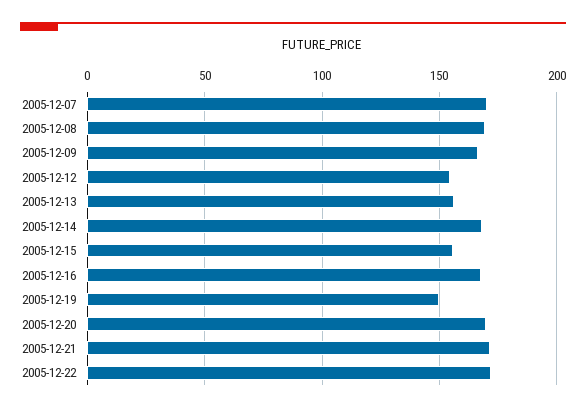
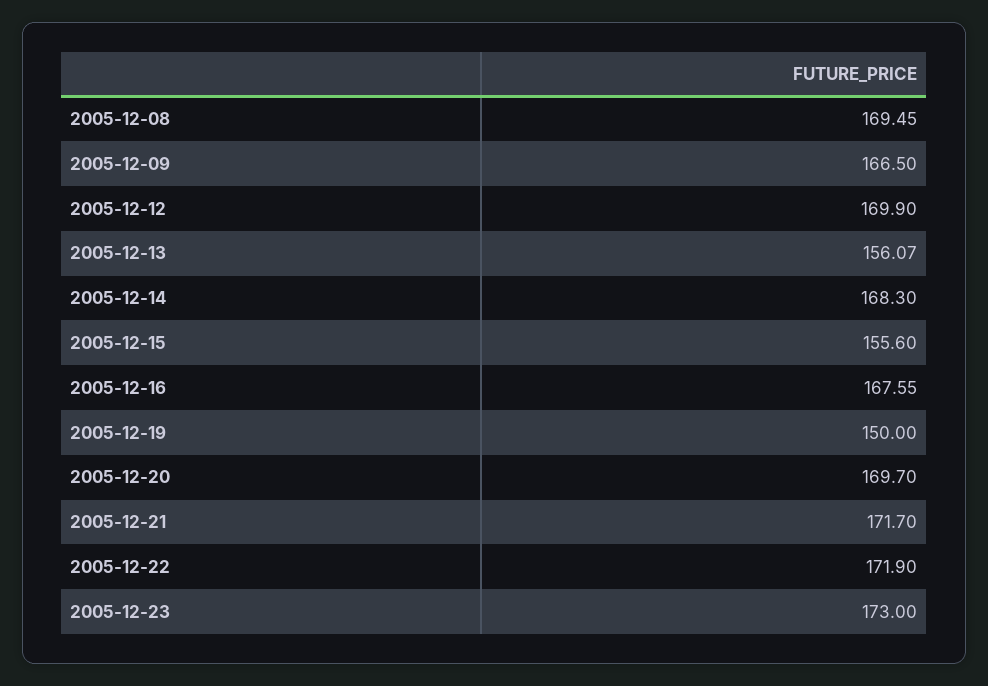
2005-12-07: 170 -> none
2005-12-12: 155 -> 169.9
2005-12-23: none -> 173

